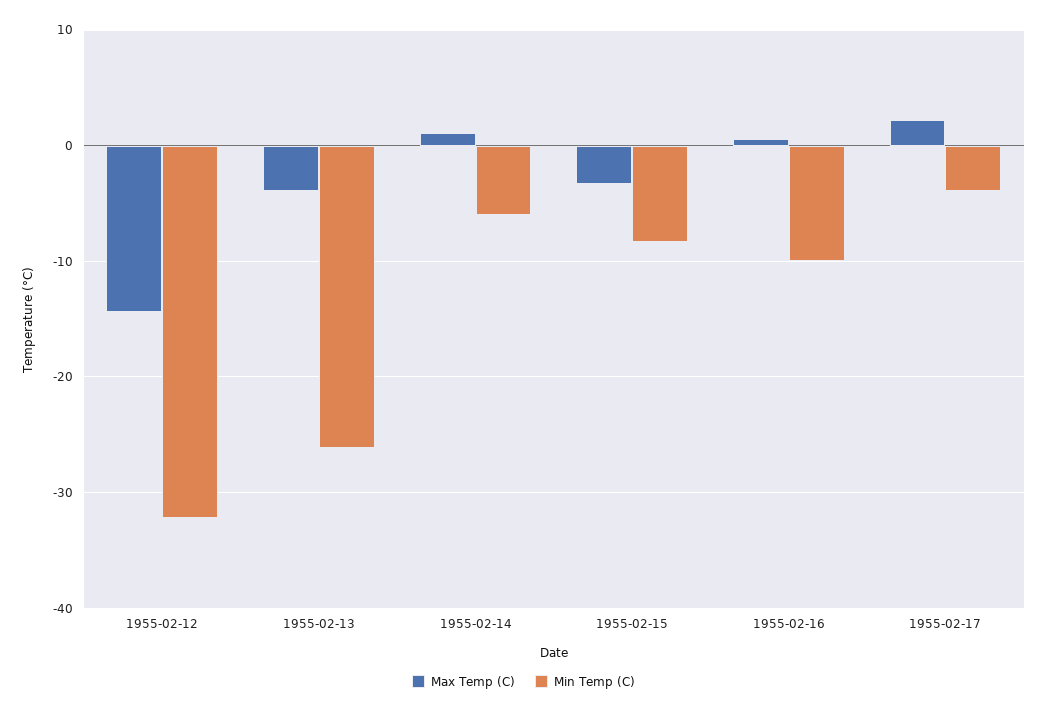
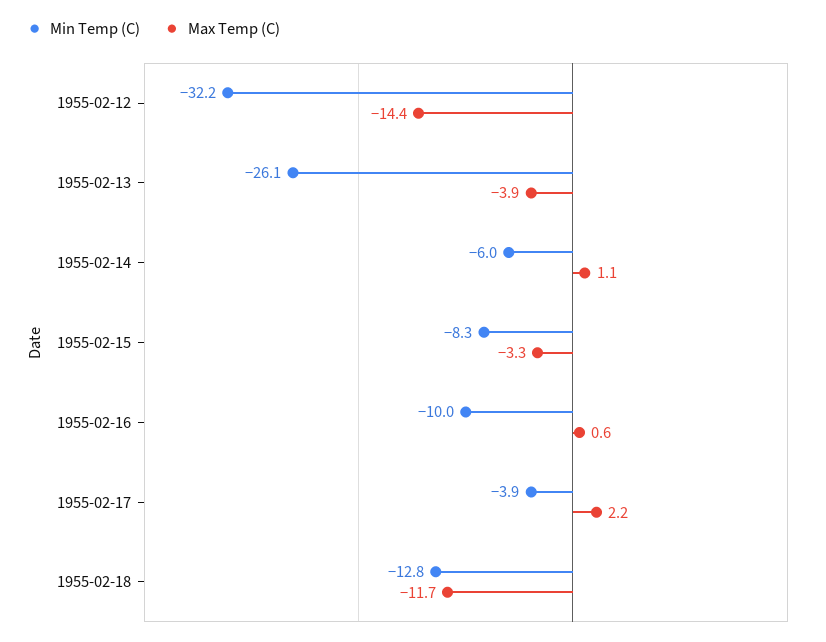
Min Temp (C), 1955-02-18: none -> -12.8
Max Temp (C), 1955-02-18: none -> -11.7

